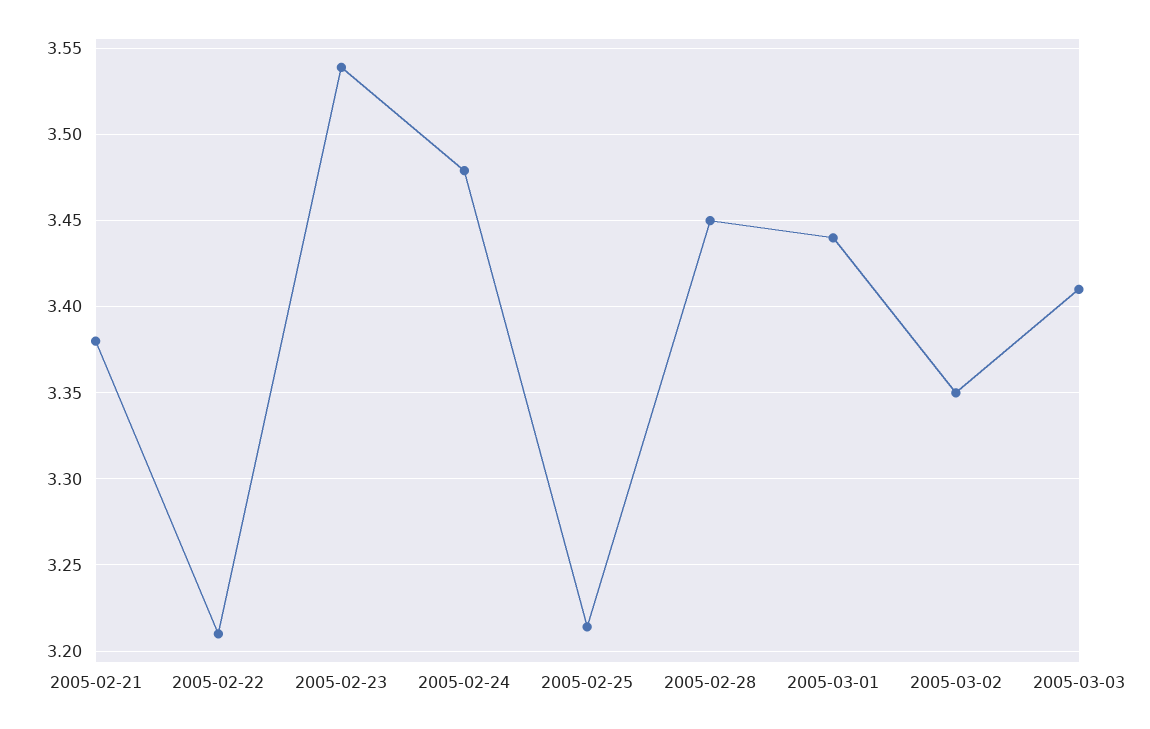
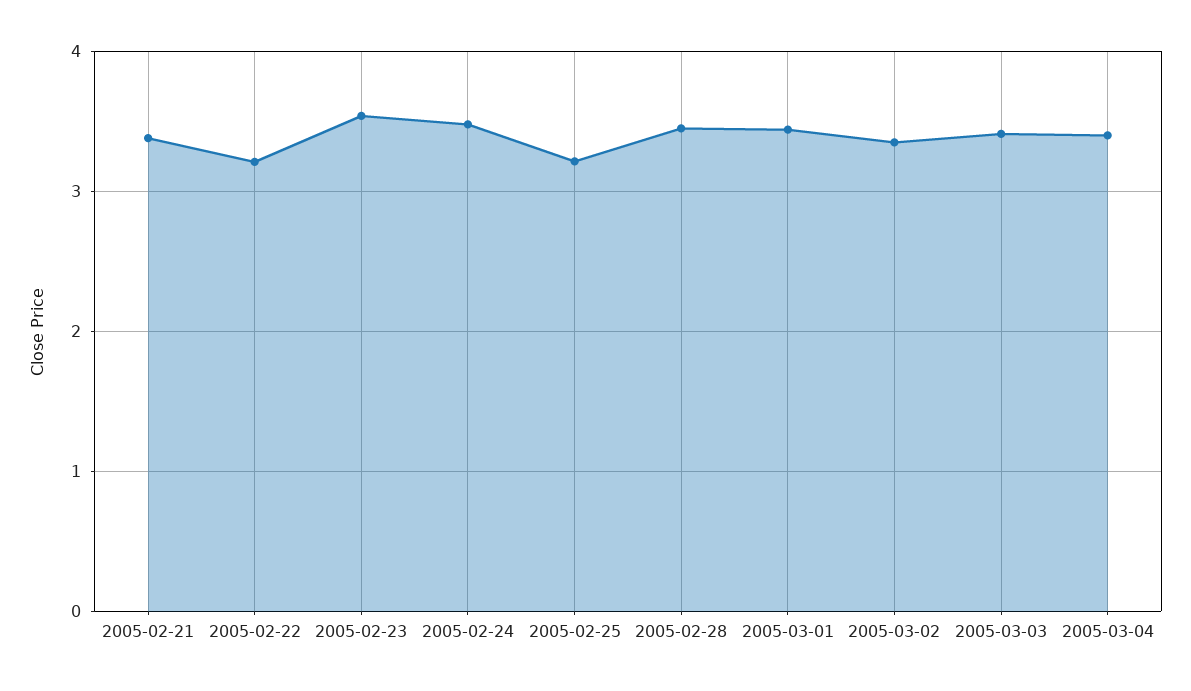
2005-03-04: none -> 3.4

